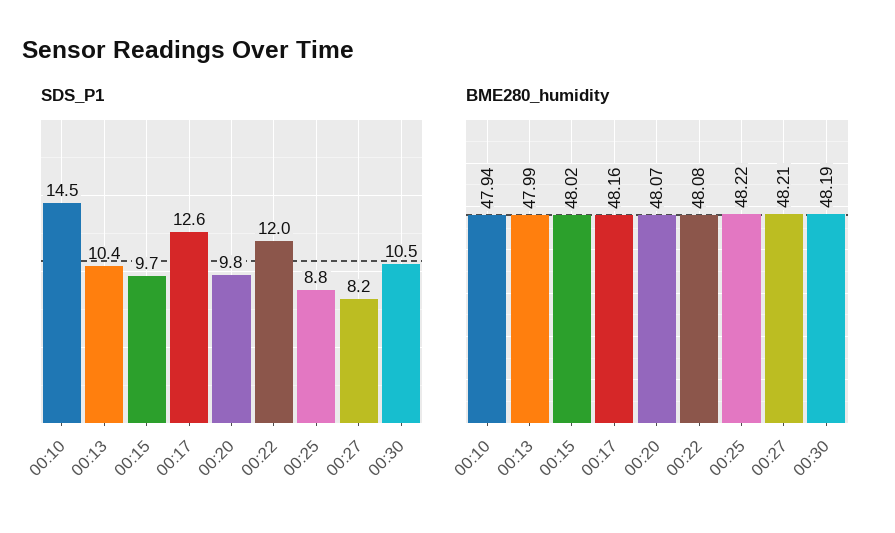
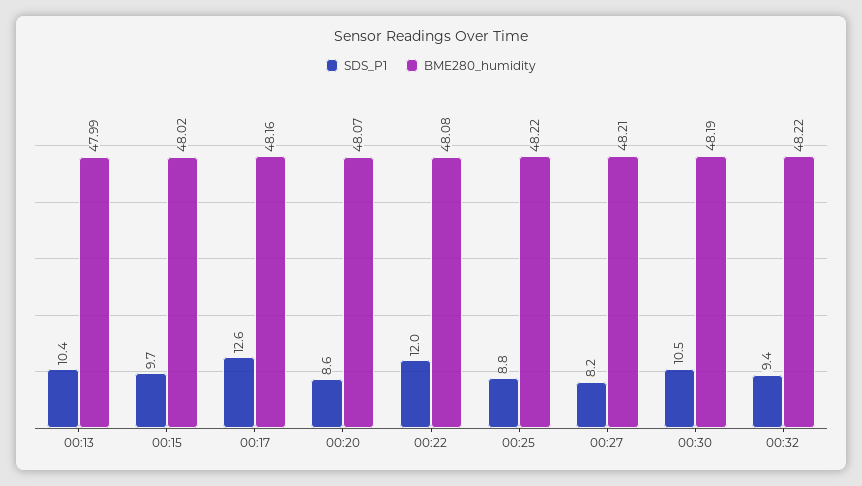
SDS_P1, 00:10: 14.5 -> none
SDS_P1, 00:20: 9.8 -> 8.6
BME280_humidity, 00:10: 47.94 -> none
SDS_P1, 00:32: none -> 9.4
BME280_humidity, 00:32: none -> 48.22

